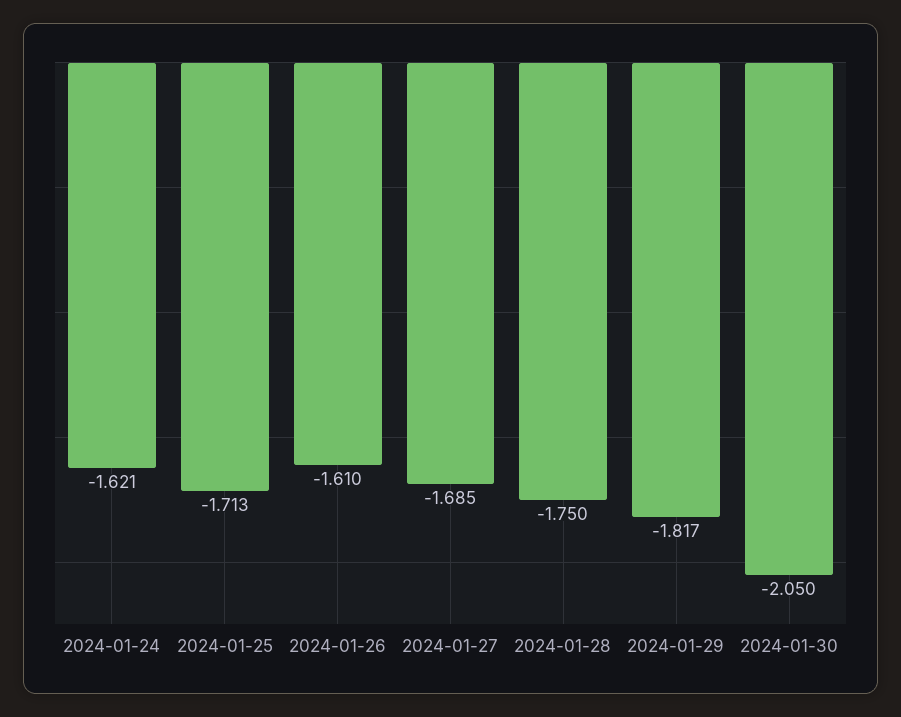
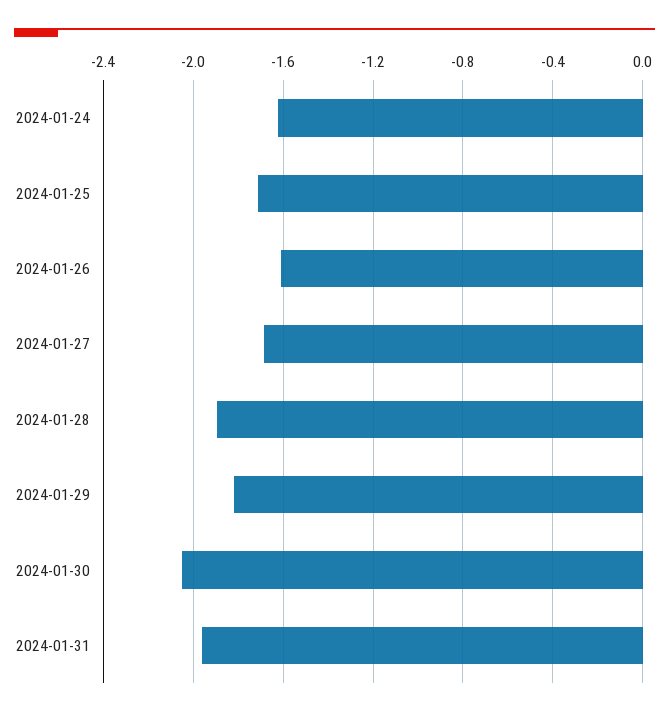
2024-01-28: -1.75 -> -1.9
2024-01-31: none -> -1.95

